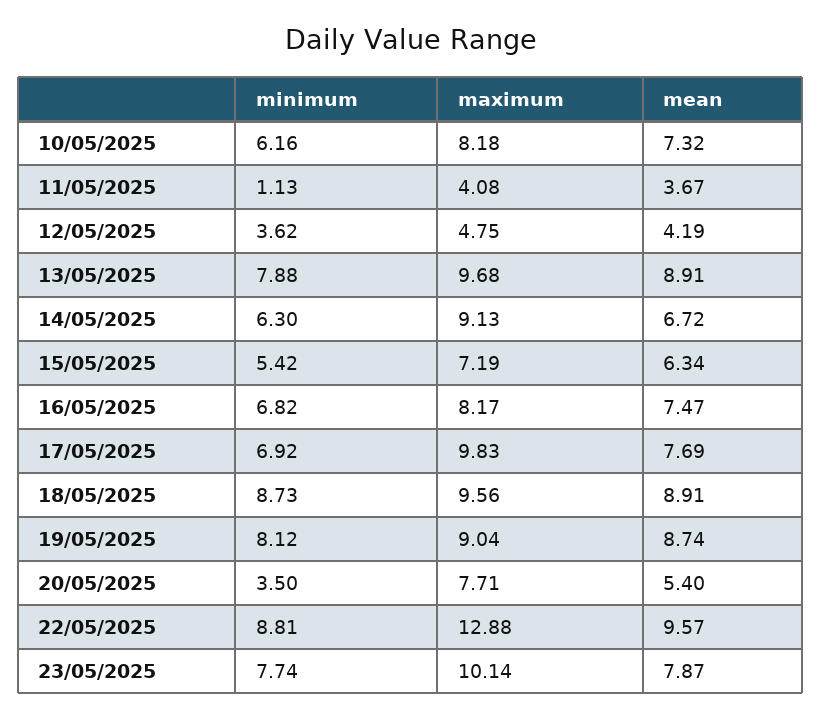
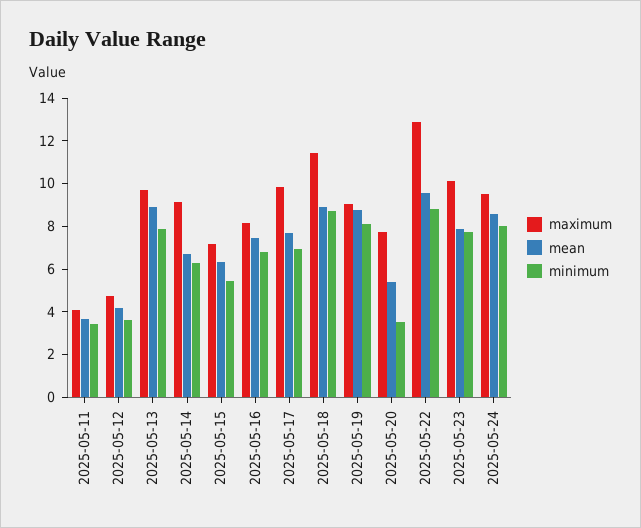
minimum, 10/05/2025: 6.16 -> none
maximum, 10/05/2025: 8.18 -> none
mean, 10/05/2025: 7.32 -> none
minimum, 11/05/2025: 1.13 -> 3.5
maximum, 18/05/2025: 9.56 -> 11.5
maximum, 2025-05-24: none -> 9.5
mean, 2025-05-24: none -> 8.5
minimum, 2025-05-24: none -> 8

